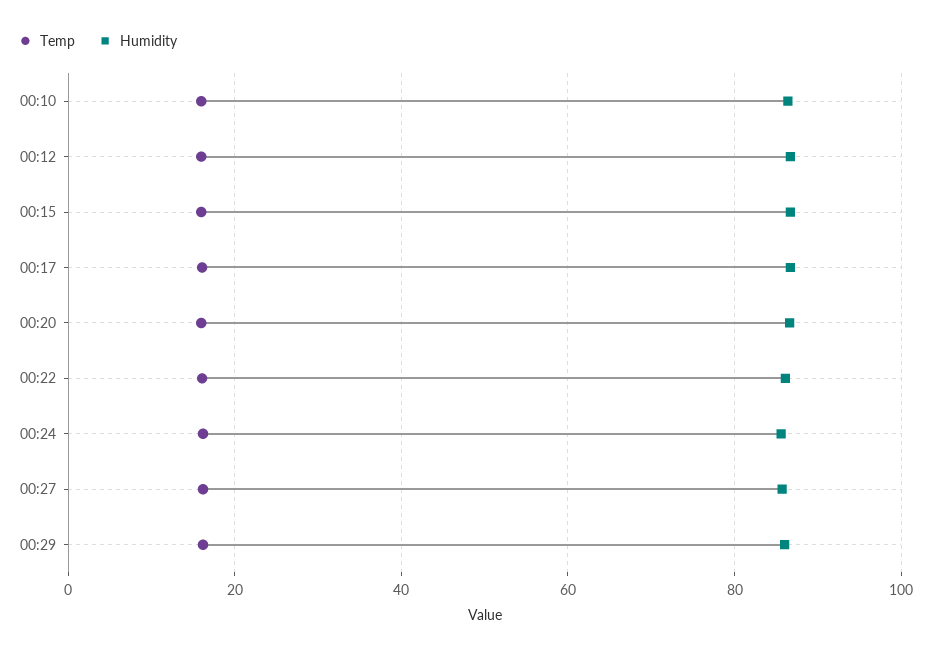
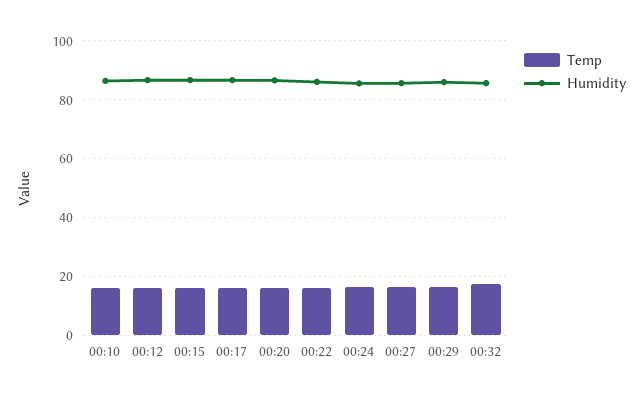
Temp, 00:32: none -> 17.5
Humidity, 00:32: none -> 85

